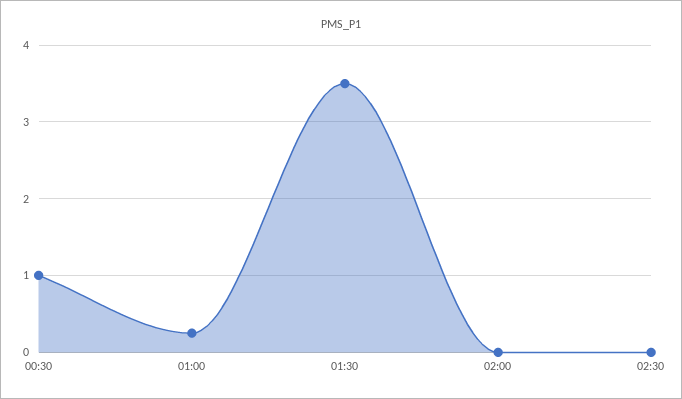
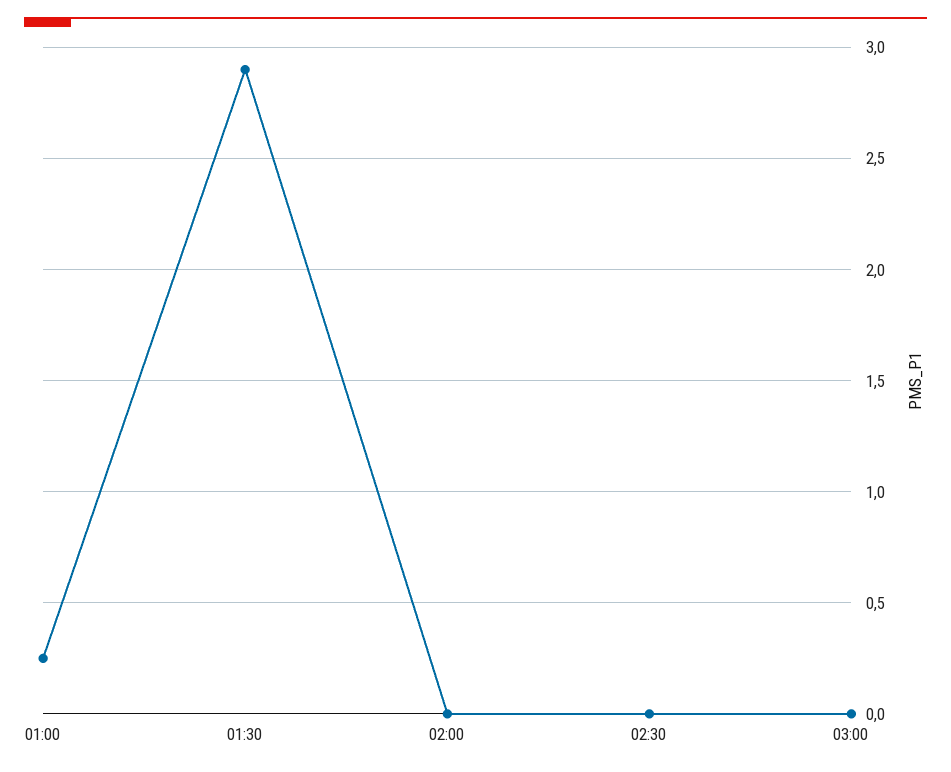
00:30: 1 -> none
01:30: 3.5 -> 2.9
03:00: none -> 0

